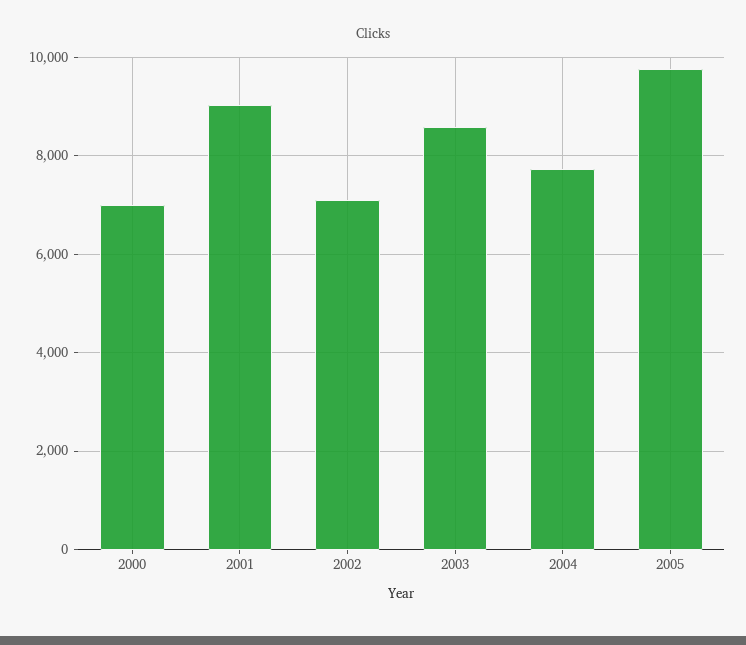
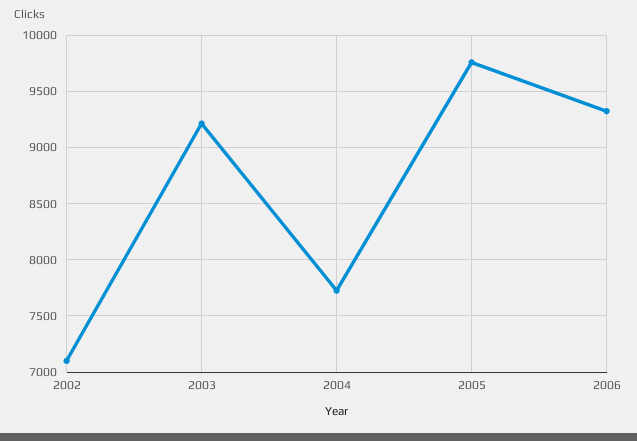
2000: 7000 -> none
2001: 9000 -> none
2003: 8600 -> 9200
2006: none -> 9300

